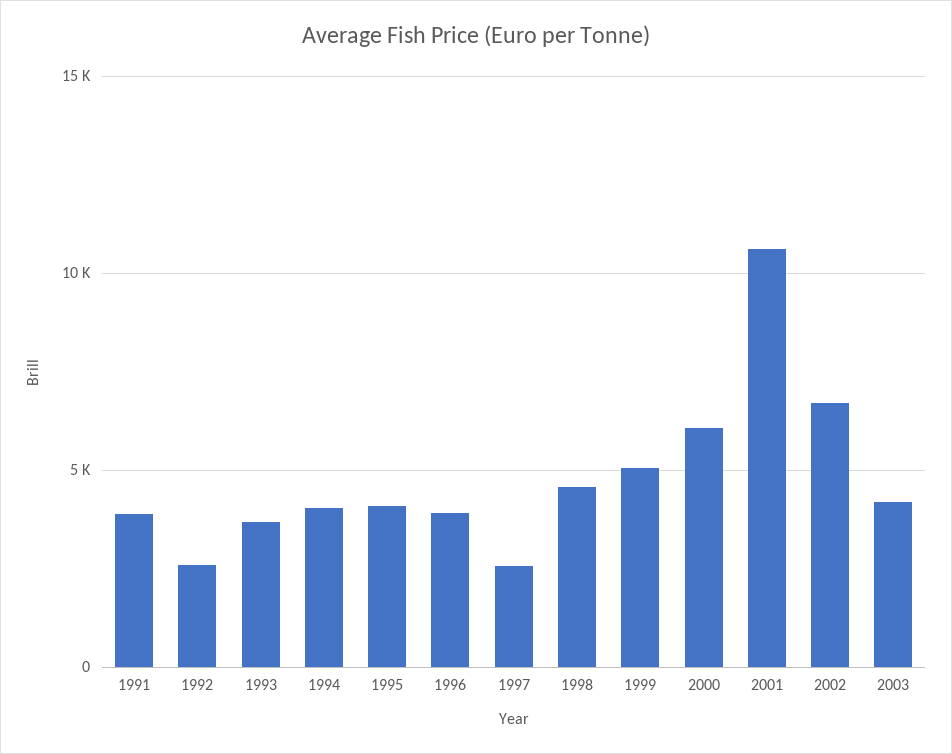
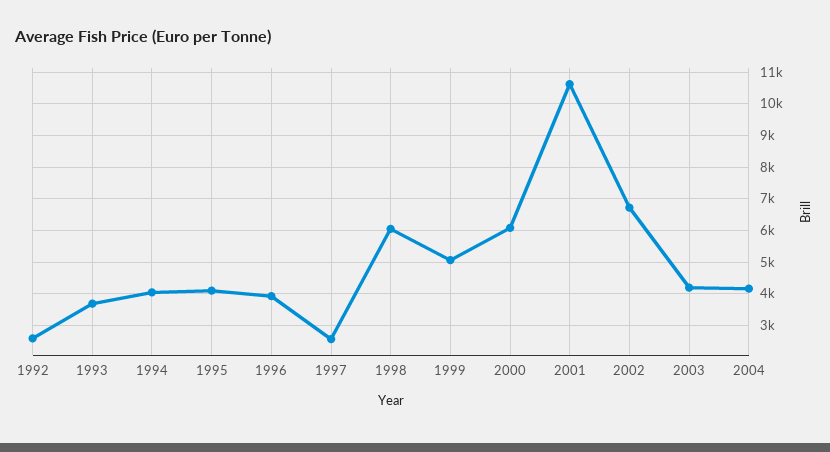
1991: 4000 -> none
1998: 4500 -> 6000
2004: none -> 4200

